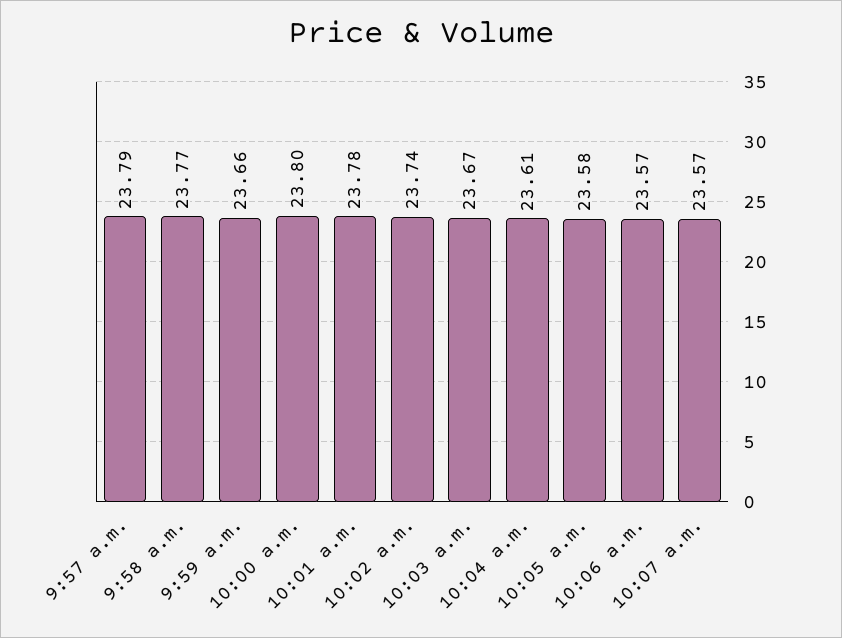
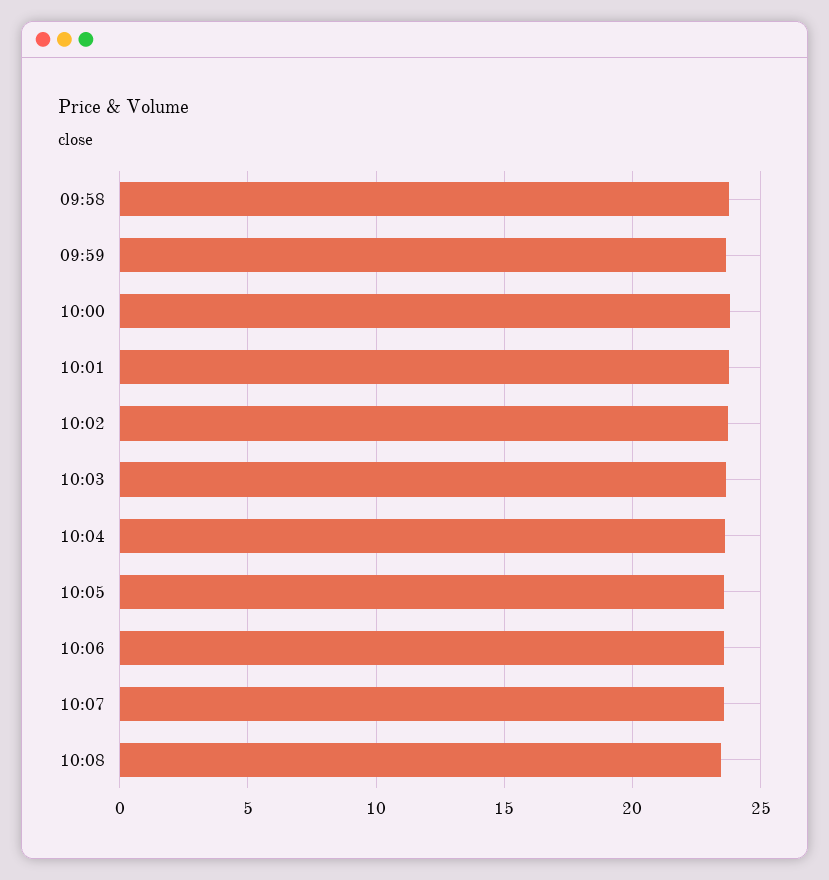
9:57 a.m.: 23.79 -> none
10:08: none -> 23.5

